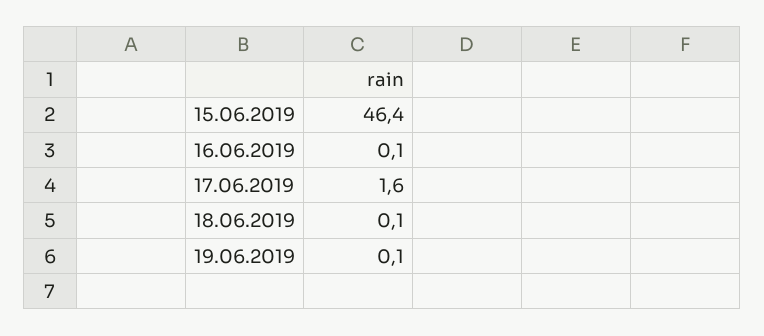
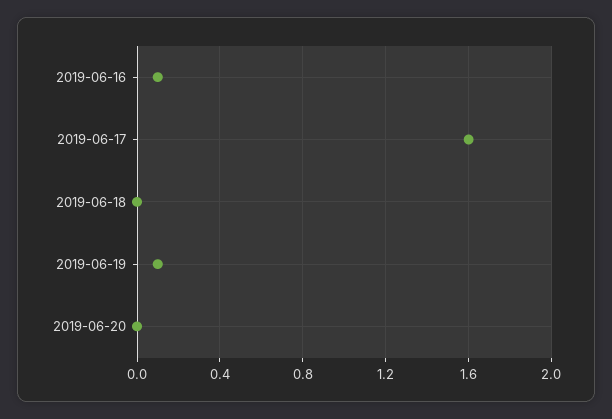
15.06.2019: 46.4 -> none
18.06.2019: 0.1 -> 0
2019-06-20: none -> 0

